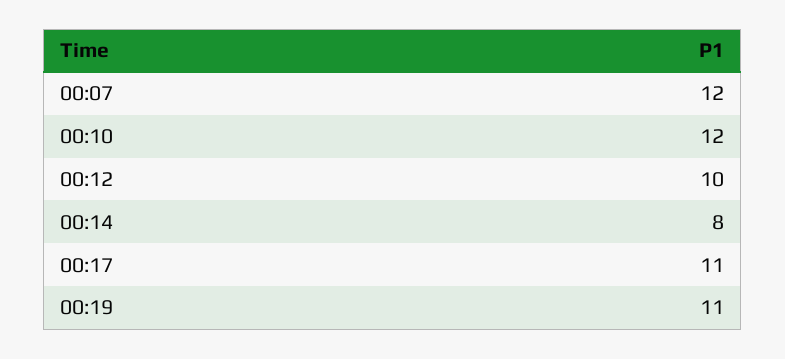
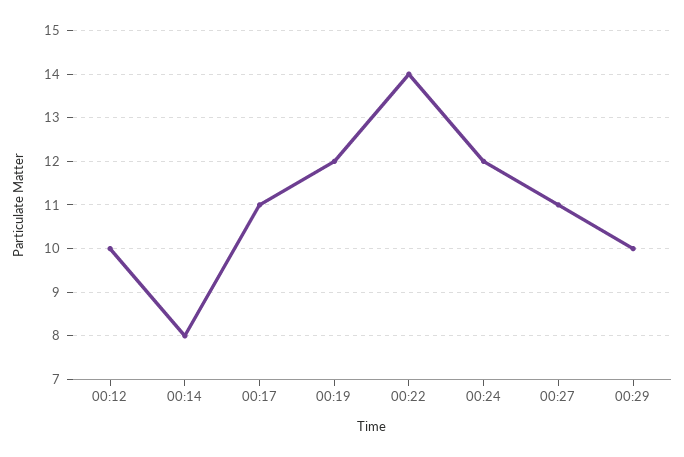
00:07: 12 -> none
00:10: 12 -> none
00:19: 11 -> 12
00:22: none -> 14
00:24: none -> 12
00:27: none -> 11
00:29: none -> 10

